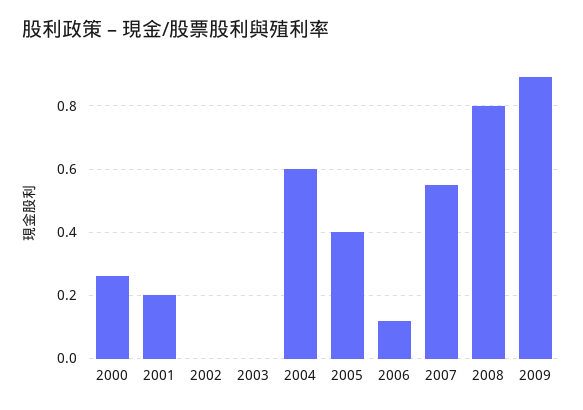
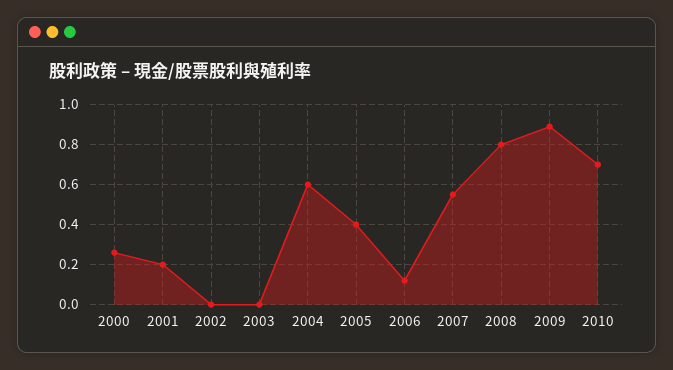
2010: none -> 0.7

